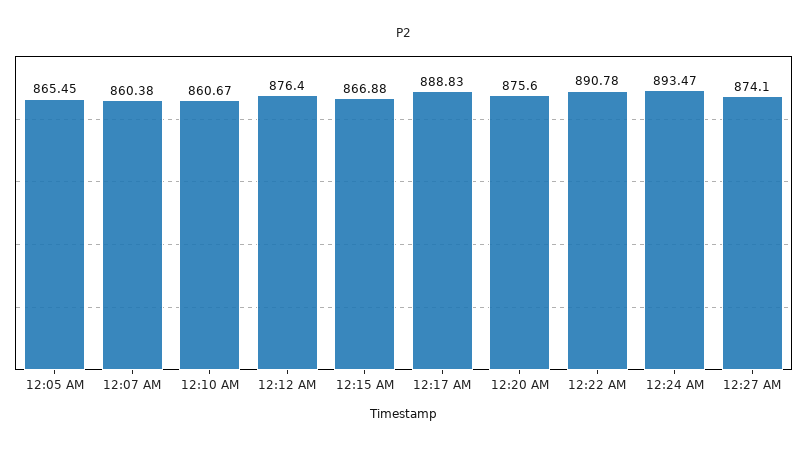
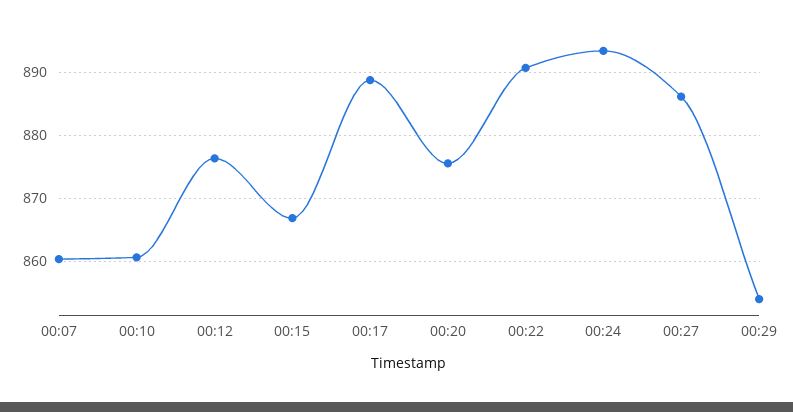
12:05 AM: 865.45 -> none
12:27 AM: 874.1 -> 886
00:29: none -> 854

